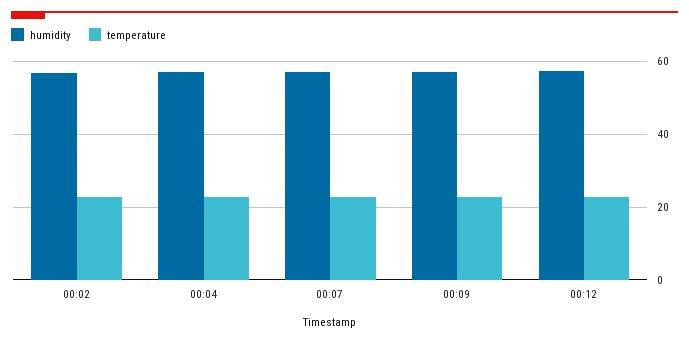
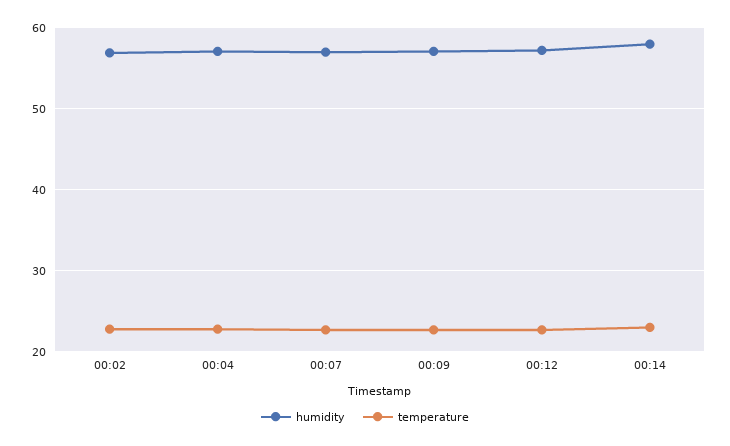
humidity, 00:14: none -> 58
temperature, 00:14: none -> 23

